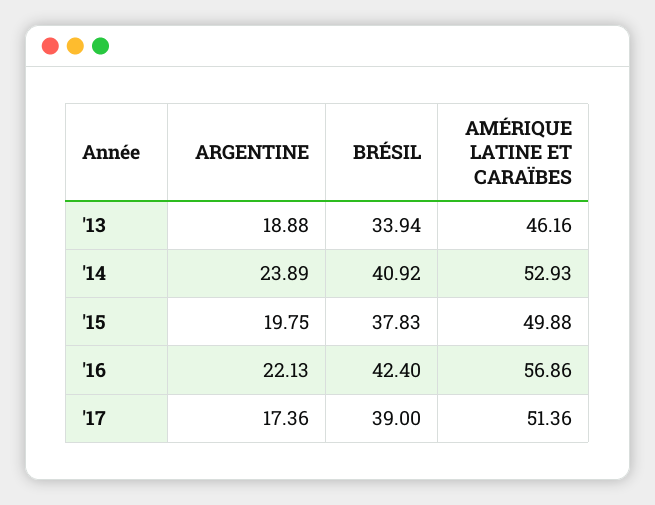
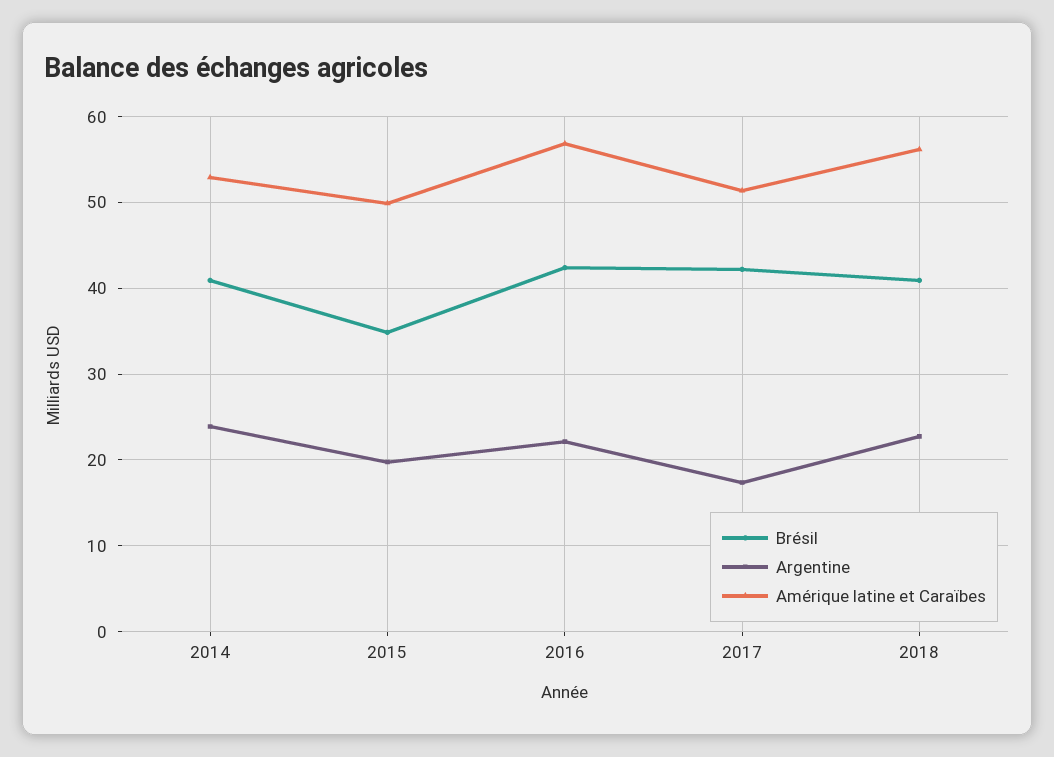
ARGENTINE, '13: 18.88 -> none
BRÉSIL, '13: 33.94 -> none
AMÉRIQUE LATINE ET CARAÏBES, '13: 46.16 -> none
BRÉSIL, '15: 37.83 -> 35
BRÉSIL, '17: 39 -> 42
BRÉSIL, 2018: none -> 41
ARGENTINE, 2018: none -> 23
AMÉRIQUE LATINE ET CARAÏBES, 2018: none -> 56

